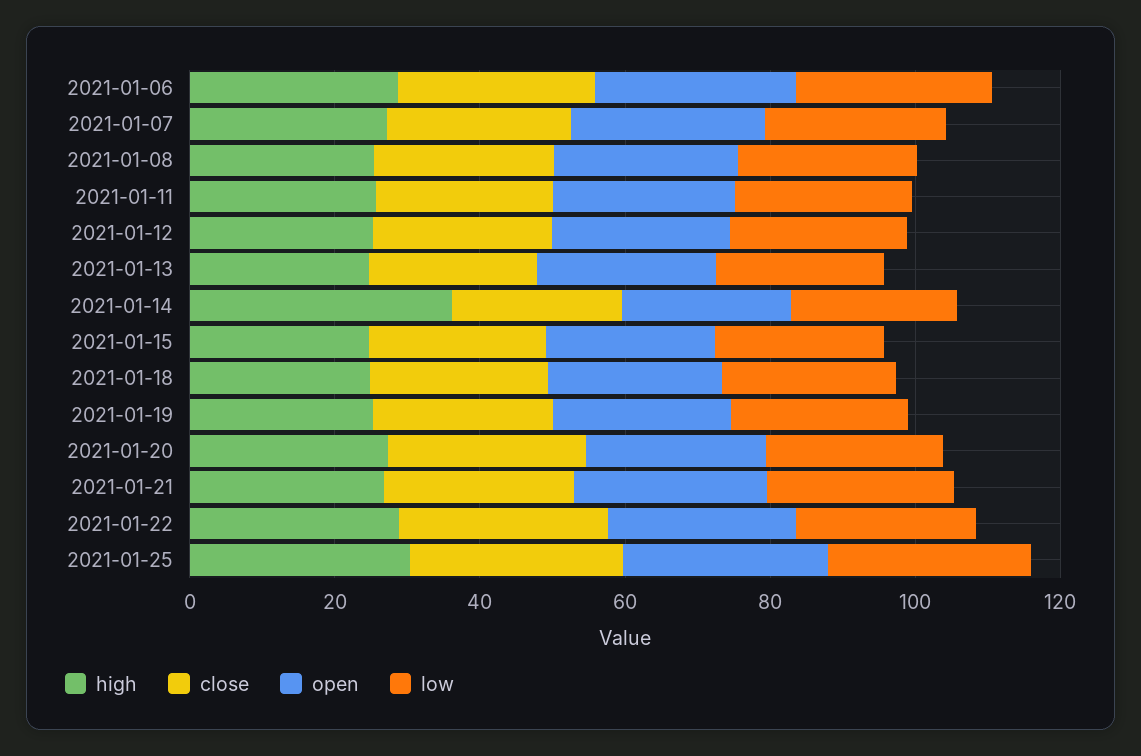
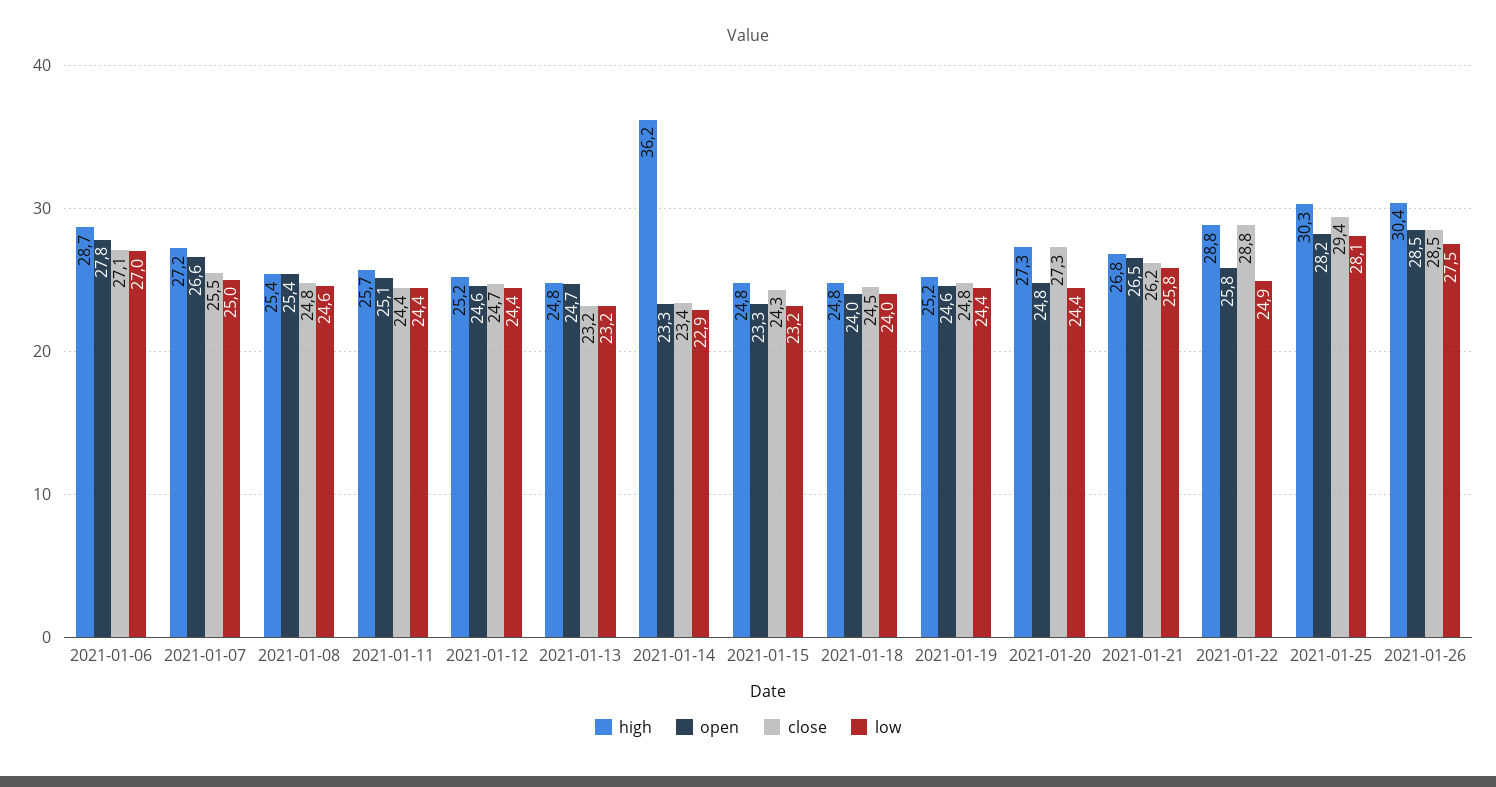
high, 2021-01-26: none -> 30.4
open, 2021-01-26: none -> 28.5
close, 2021-01-26: none -> 28.5
low, 2021-01-26: none -> 27.5

